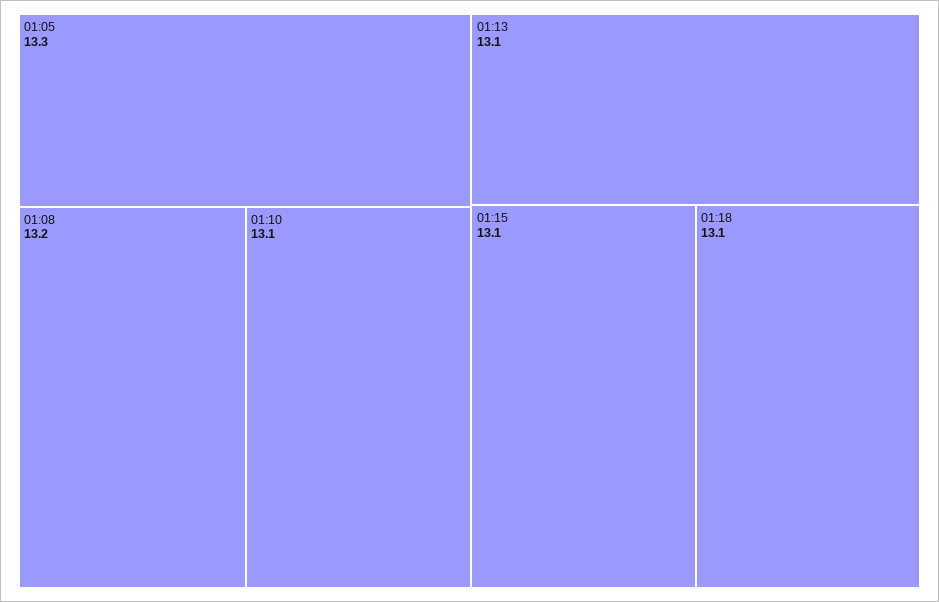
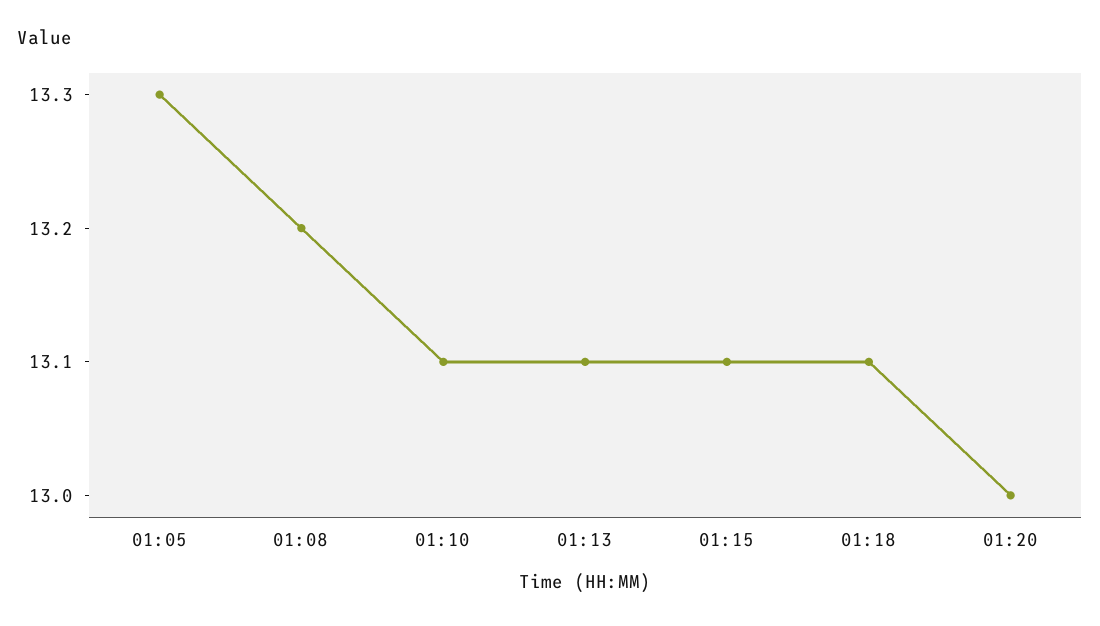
01:20: none -> 13

